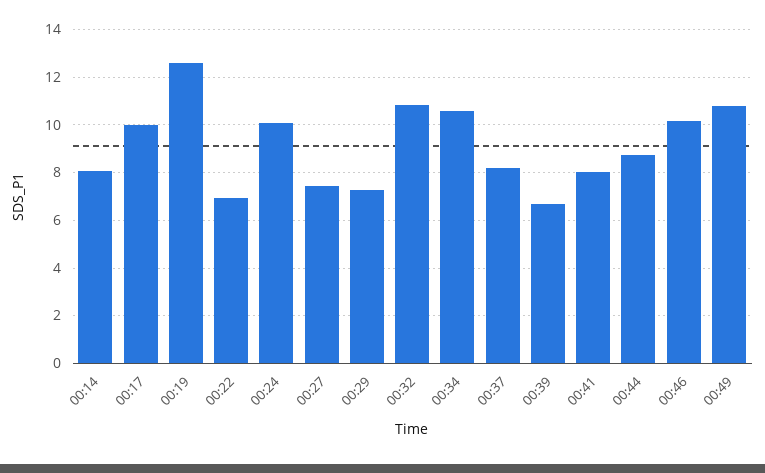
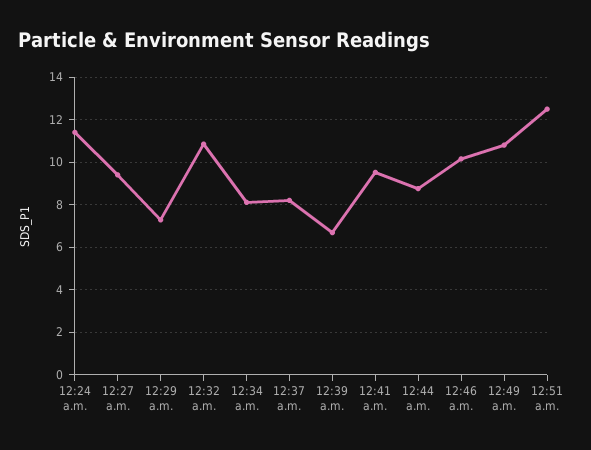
00:14: 8 -> none
00:17: 10 -> none
00:19: 12.5 -> none
00:22: 7 -> none
00:24: 10 -> 11.5
00:27: 7.5 -> 9.5
00:34: 10.5 -> 8
00:41: 8 -> 9.5
12:51 a.m.: none -> 12.5

